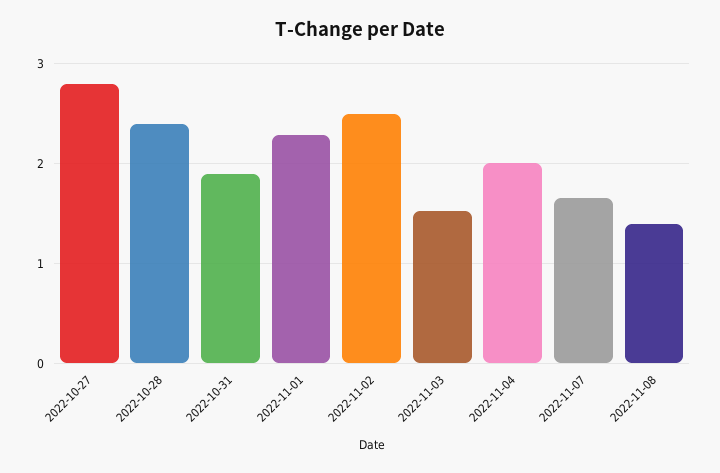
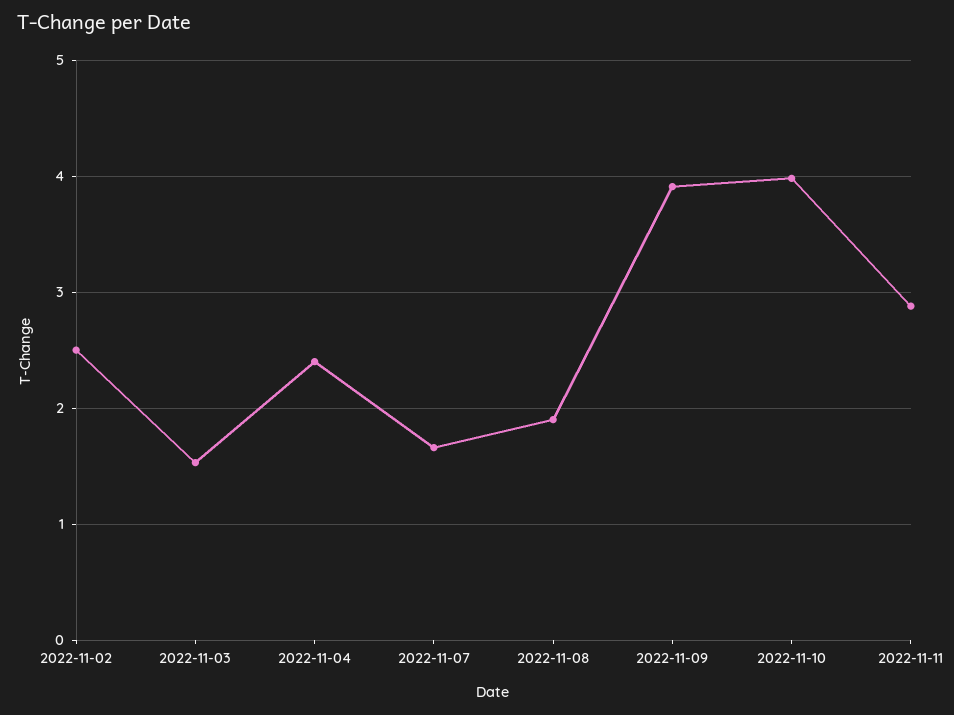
2022-10-27: 2.8 -> none
2022-10-28: 2.4 -> none
2022-10-31: 1.9 -> none
2022-11-01: 2.3 -> none
2022-11-04: 2 -> 2.4
2022-11-08: 1.4 -> 1.9
2022-11-09: none -> 3.9
2022-11-10: none -> 4
2022-11-11: none -> 2.9

